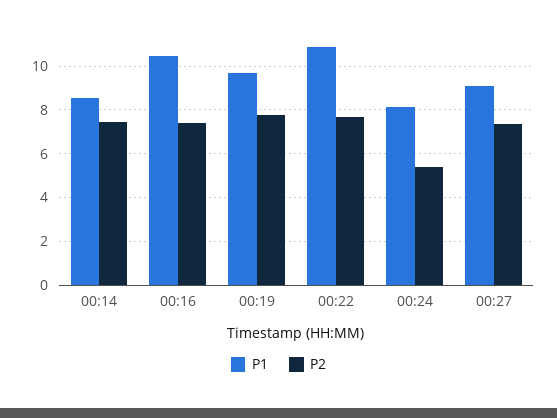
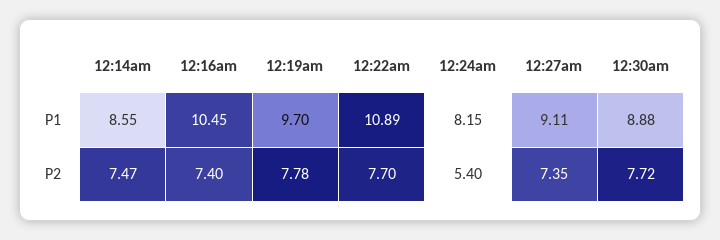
P1, 12:30am: none -> 8.88
P2, 12:30am: none -> 7.72

